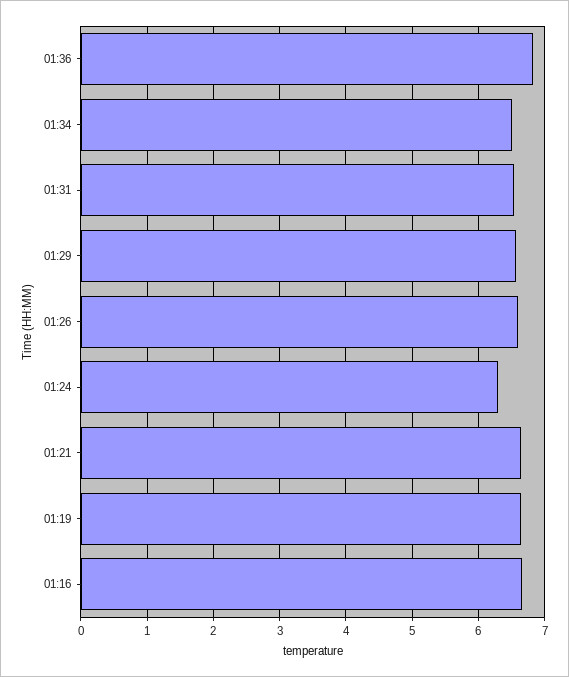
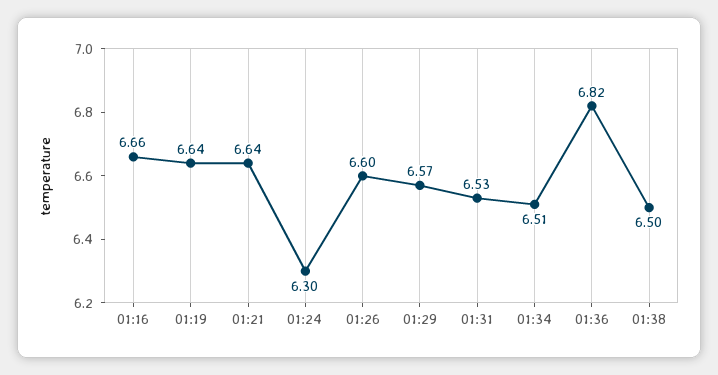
01:38: none -> 6.5

